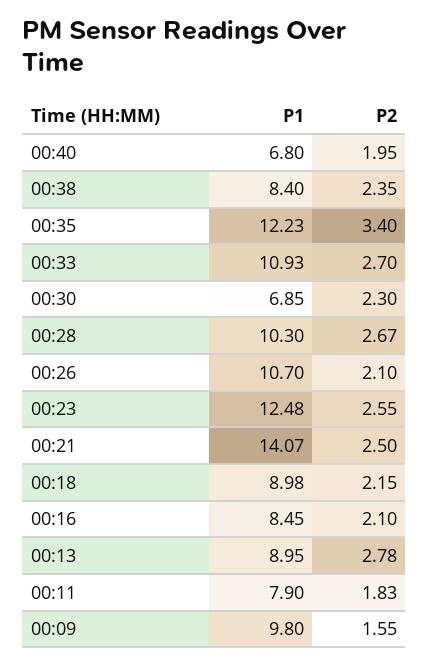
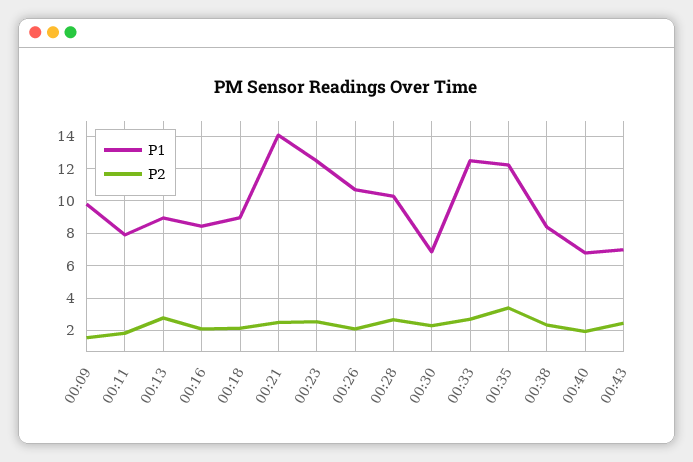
P1, 00:33: 10.93 -> 12.5
P1, 00:43: none -> 7
P2, 00:43: none -> 2.5

